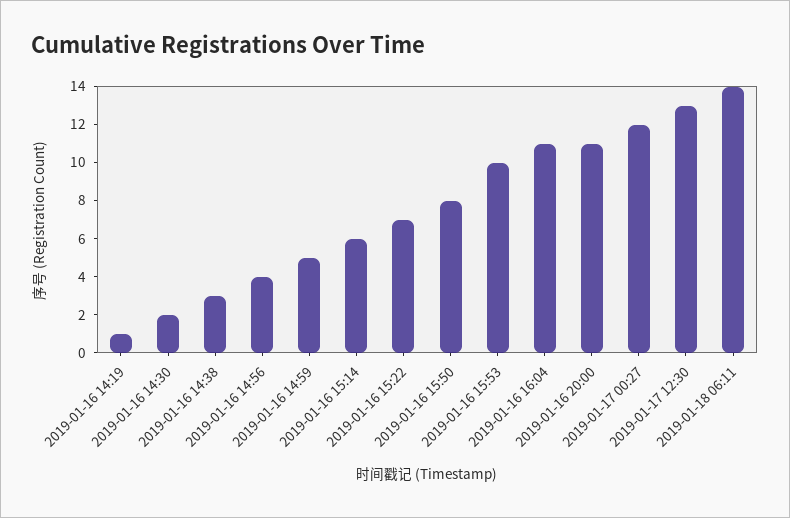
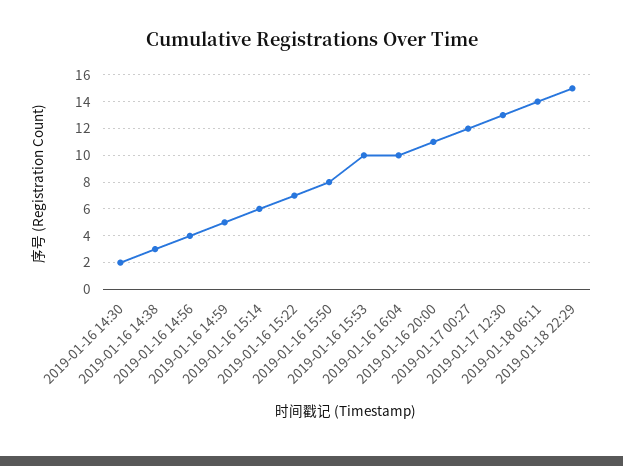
2019-01-16 14:19: 1 -> none
2019-01-16 16:04: 11 -> 10
2019-01-18 22:29: none -> 15

